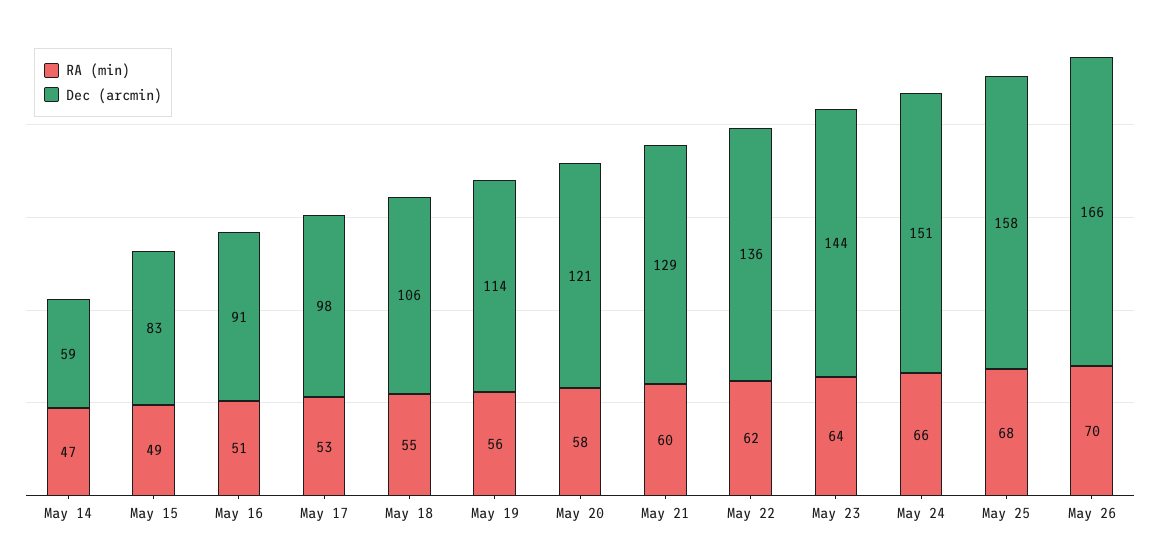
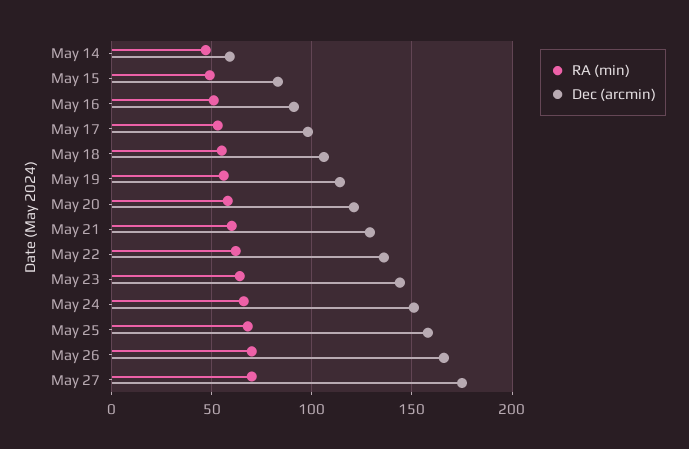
RA (min), May 27: none -> 70
Dec (arcmin), May 27: none -> 175

